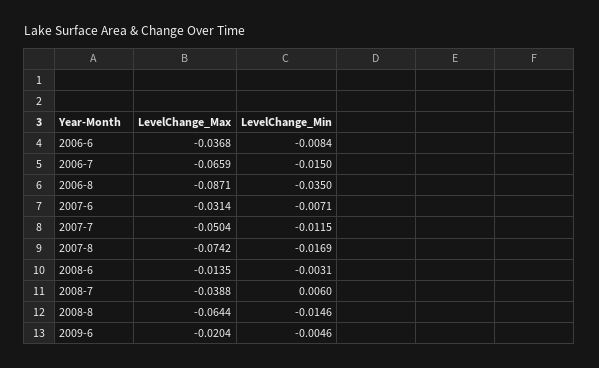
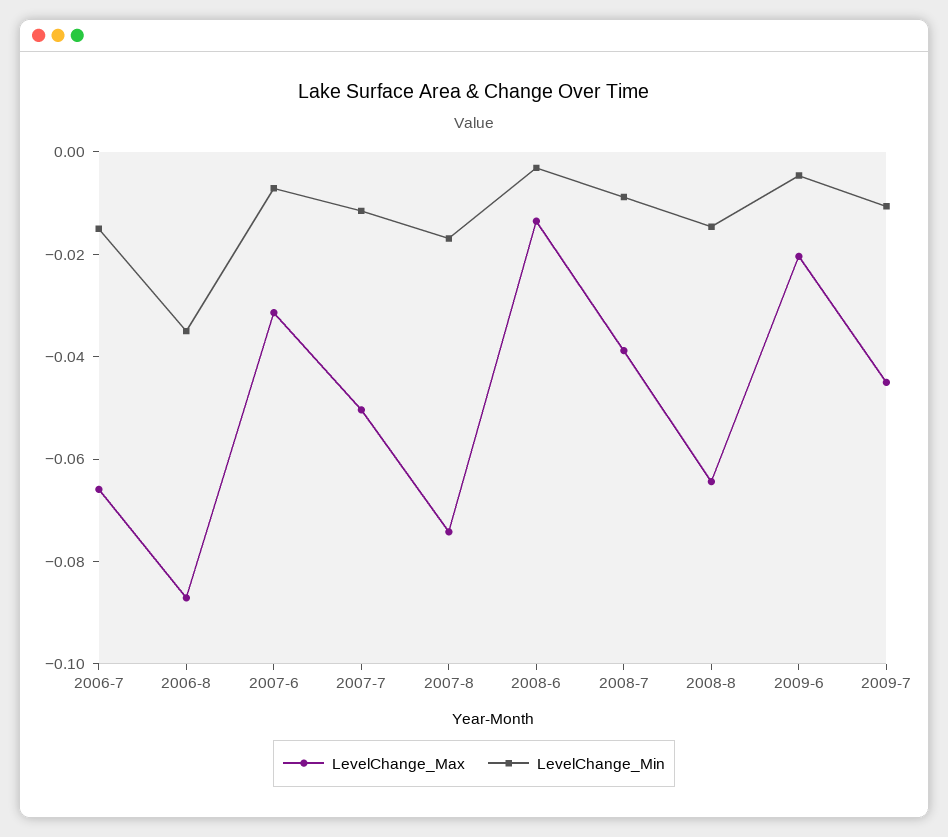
LevelChange_Max, 2006-6: -0.0368 -> none
LevelChange_Min, 2006-6: -0.0084 -> none
LevelChange_Min, 2008-7: 0.006 -> -0.01
LevelChange_Max, 2009-7: none -> -0.045
LevelChange_Min, 2009-7: none -> -0.01

